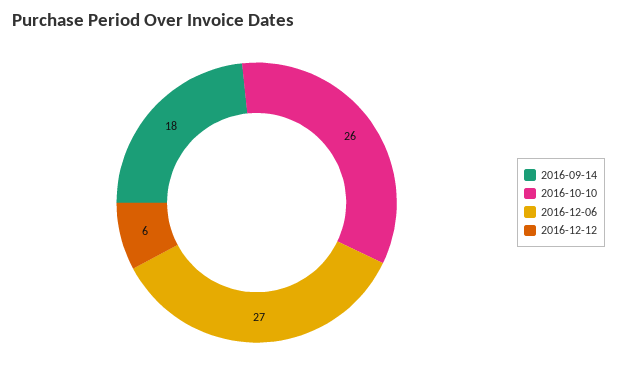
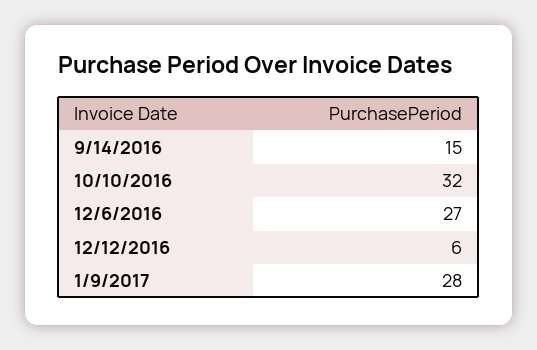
2016-09-14: 18 -> 15
2016-10-10: 26 -> 32
1/9/2017: none -> 28

